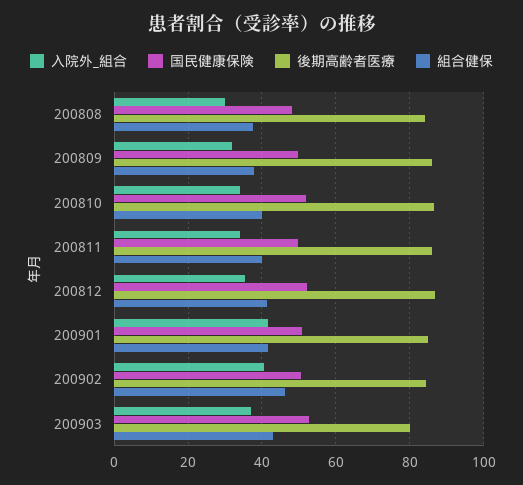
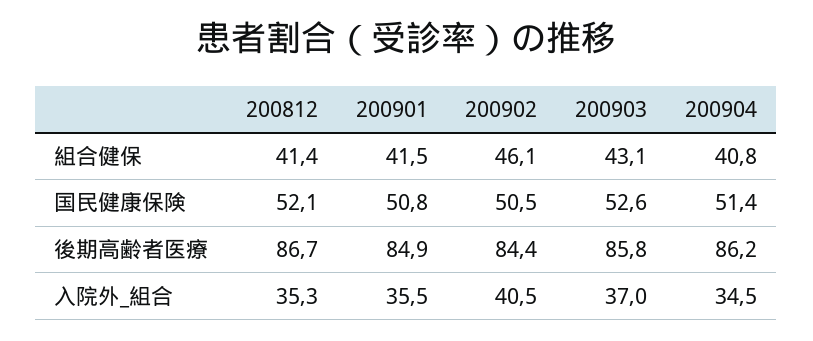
入院外_組合, 200808: 30 -> none
国民健康保険, 200808: 48 -> none
後期高齢者医療, 200808: 84 -> none
組合健保, 200808: 38 -> none
入院外_組合, 200809: 32 -> none
国民健康保険, 200809: 50 -> none
後期高齢者医療, 200809: 86 -> none
組合健保, 200809: 38 -> none
入院外_組合, 200810: 34 -> none
国民健康保険, 200810: 52 -> none
後期高齢者医療, 200810: 86 -> none
組合健保, 200810: 40 -> none
入院外_組合, 200811: 34 -> none
国民健康保険, 200811: 50 -> none
後期高齢者医療, 200811: 86 -> none
組合健保, 200811: 40 -> none
入院外_組合, 200901: 42 -> 35.5
後期高齢者医療, 200903: 80 -> 85.8
組合健保, 200904: none -> 40.8
国民健康保険, 200904: none -> 51.4
後期高齢者医療, 200904: none -> 86.2
入院外_組合, 200904: none -> 34.5

